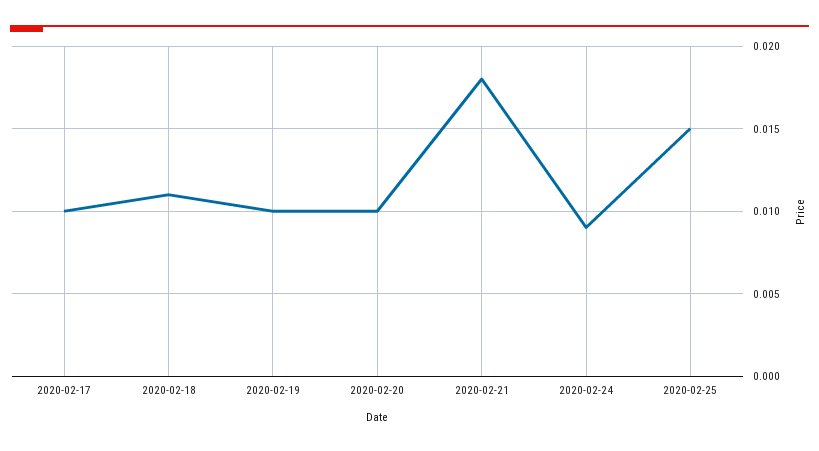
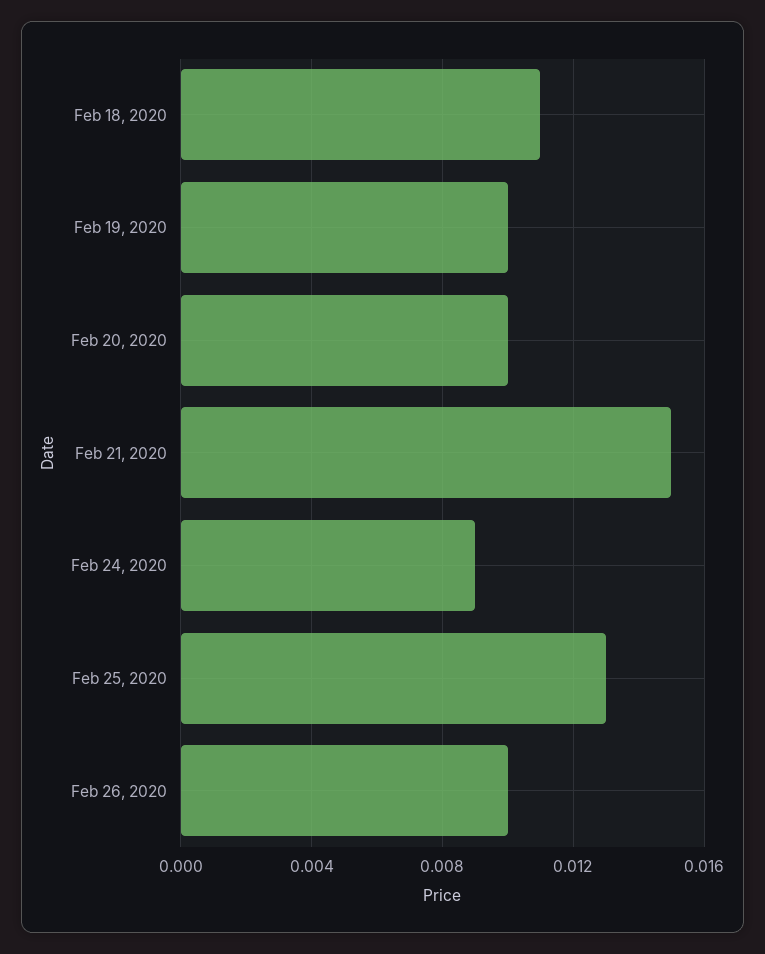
2020-02-17: 0.01 -> none
2020-02-21: 0.018 -> 0.015
2020-02-25: 0.015 -> 0.013
Feb 26, 2020: none -> 0.01

